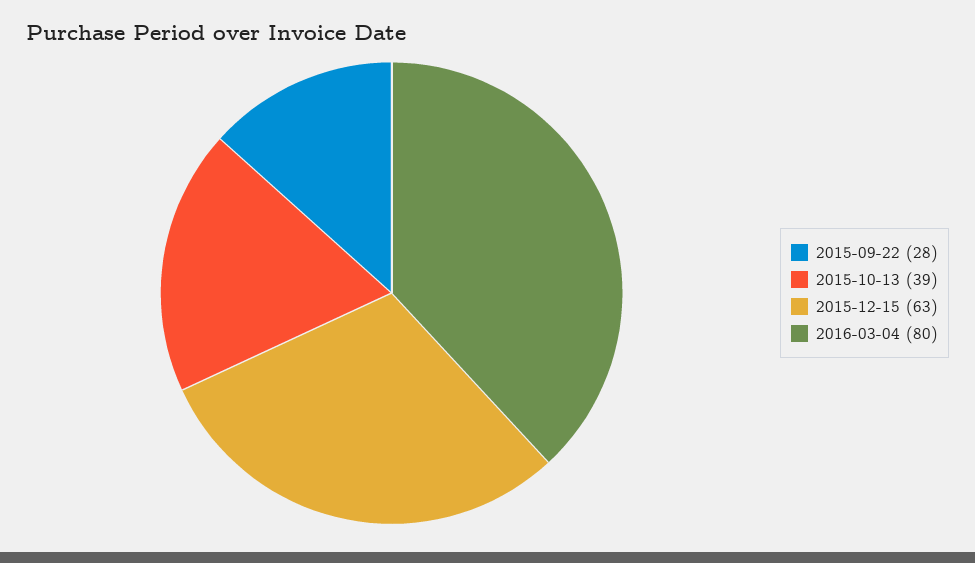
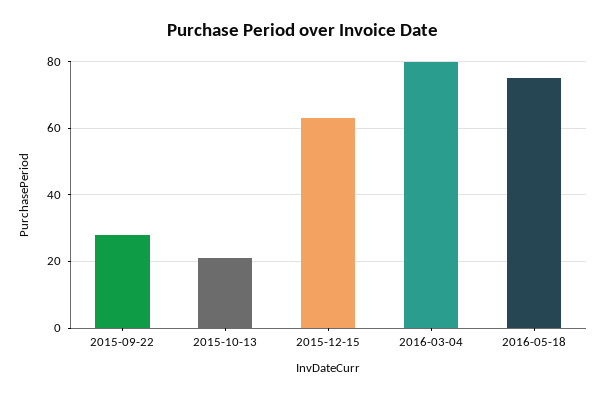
2015-10-13: 39 -> 20
2016-05-18: none -> 75

